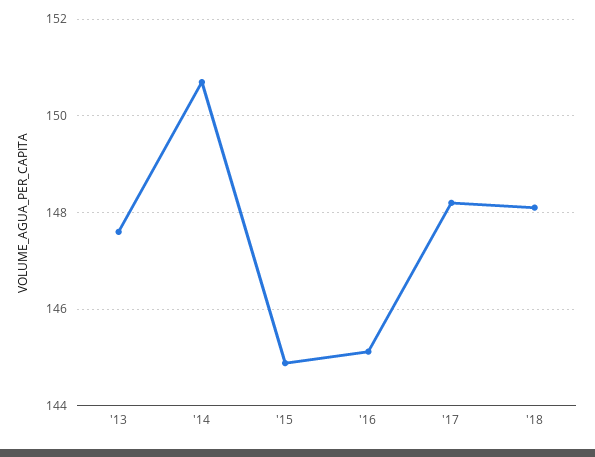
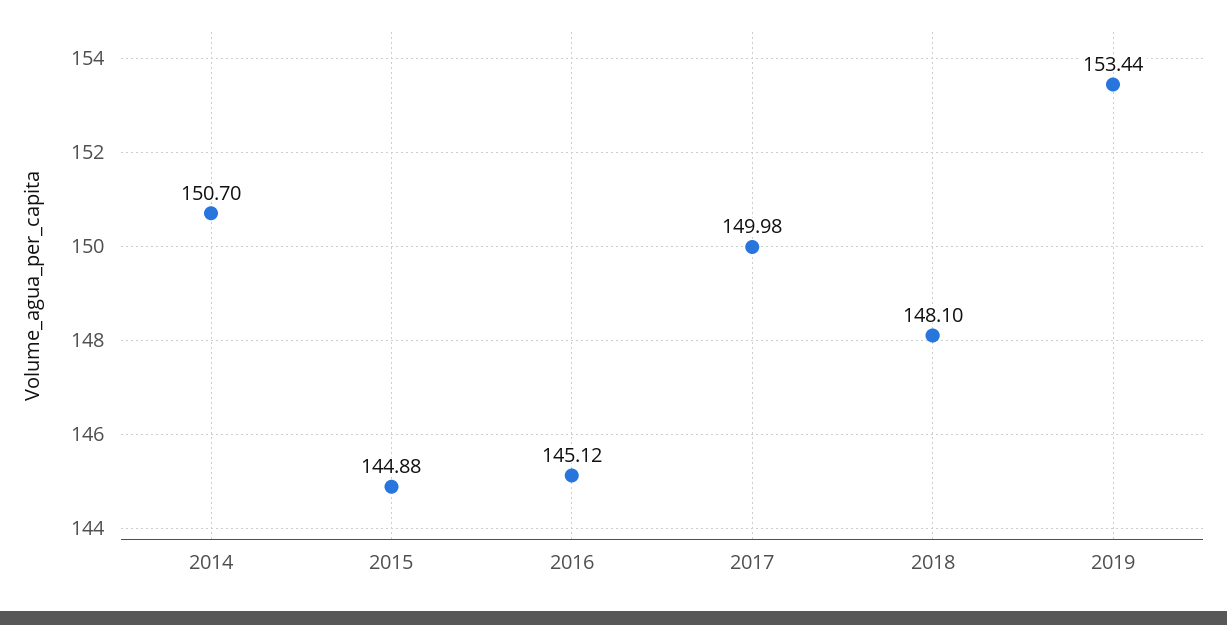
'13: 147.6 -> none
'17: 148.2 -> 149.98
2019: none -> 153.44

